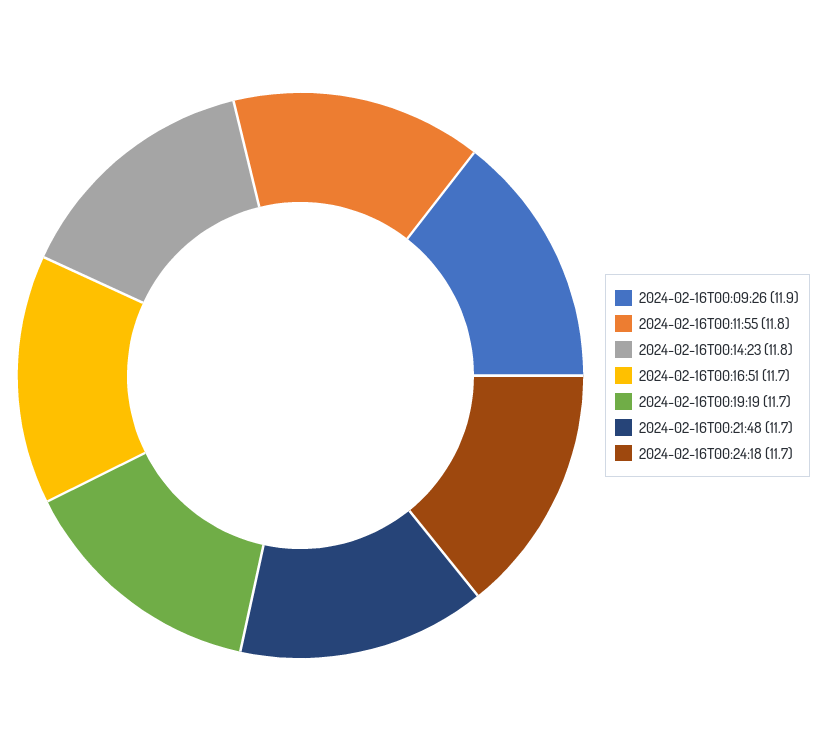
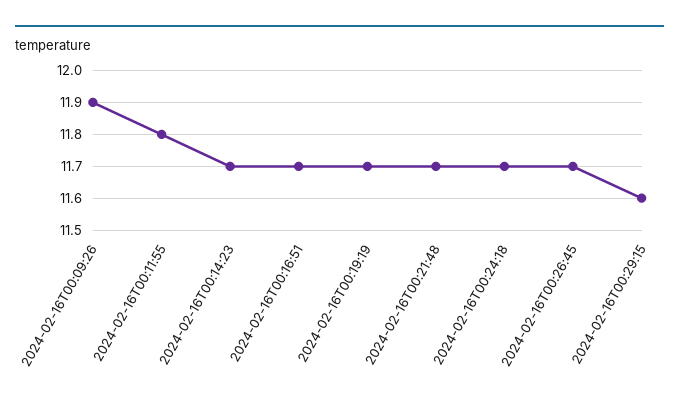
2024-02-16T00:14:23: 11.8 -> 11.7
2024-02-16T00:26:45: none -> 11.7
2024-02-16T00:29:15: none -> 11.6

